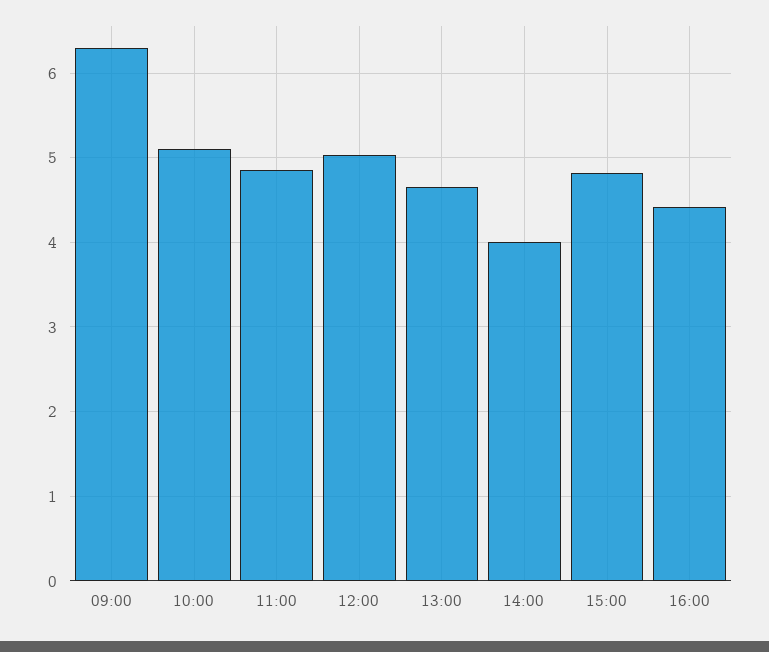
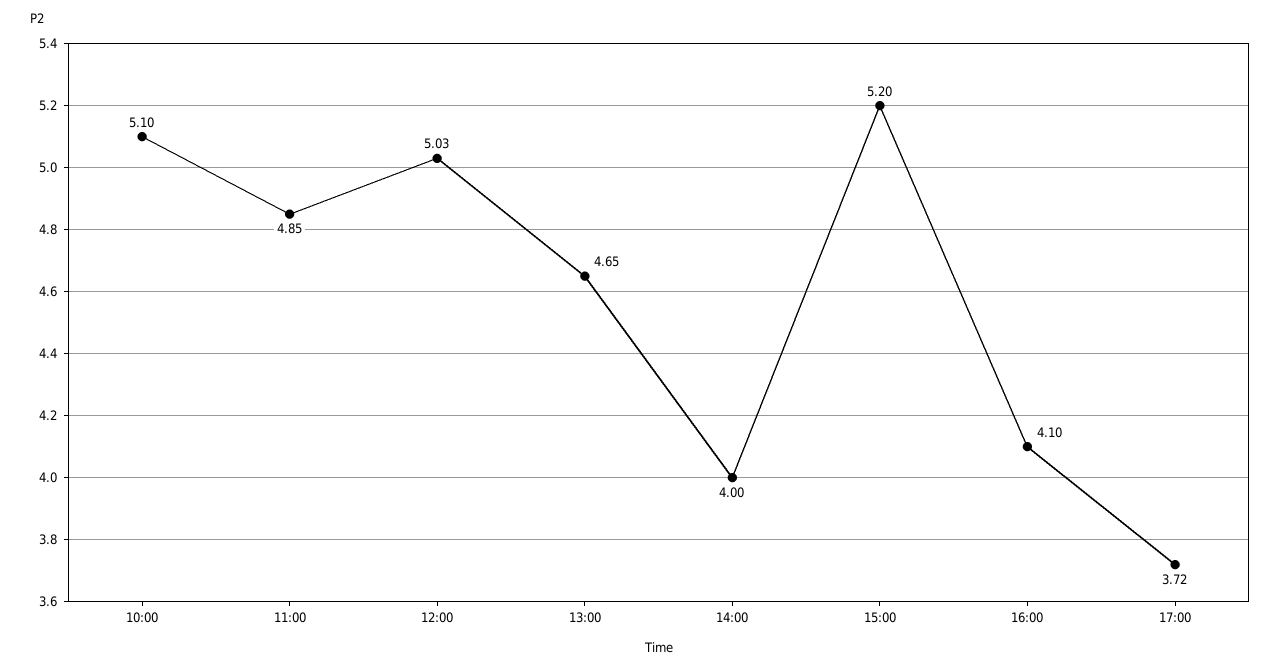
09:00: 6.3 -> none
15:00: 4.8 -> 5.2
16:00: 4.4 -> 4.1
17:00: none -> 3.72

